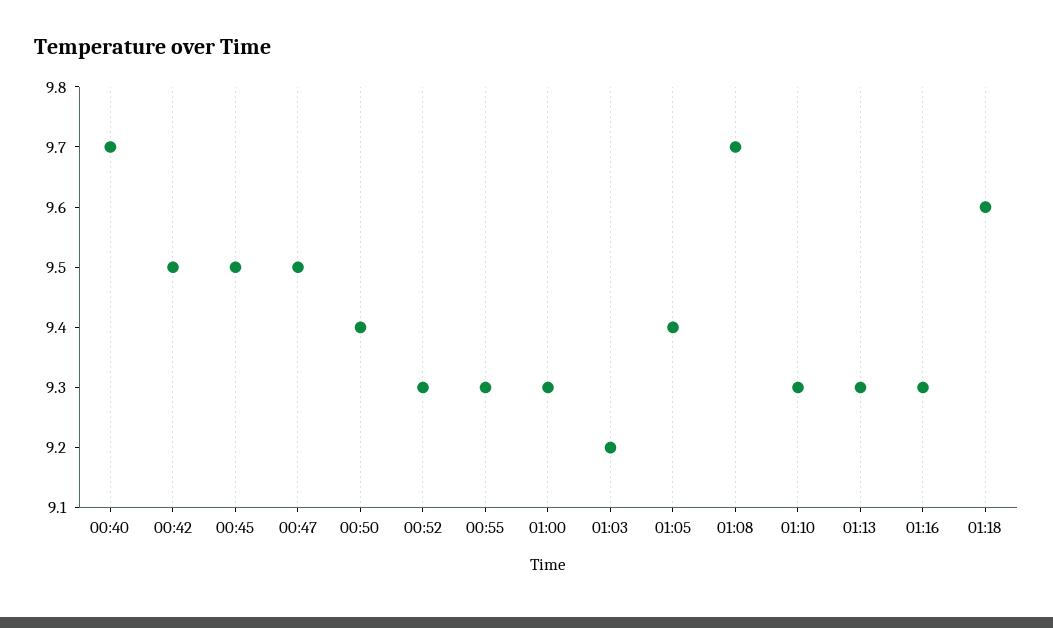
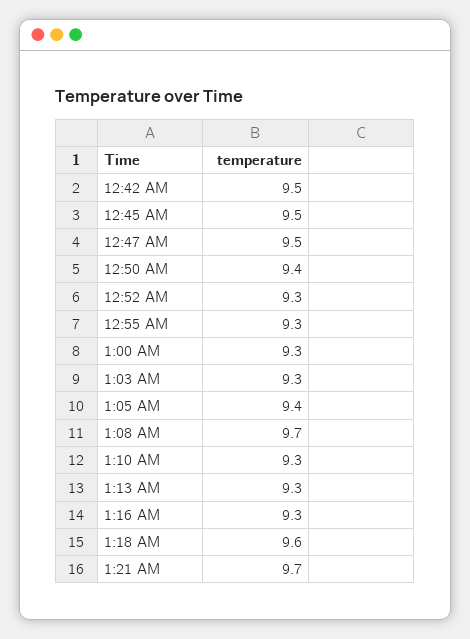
00:40: 9.7 -> none
01:03: 9.2 -> 9.3
1:21 AM: none -> 9.7

